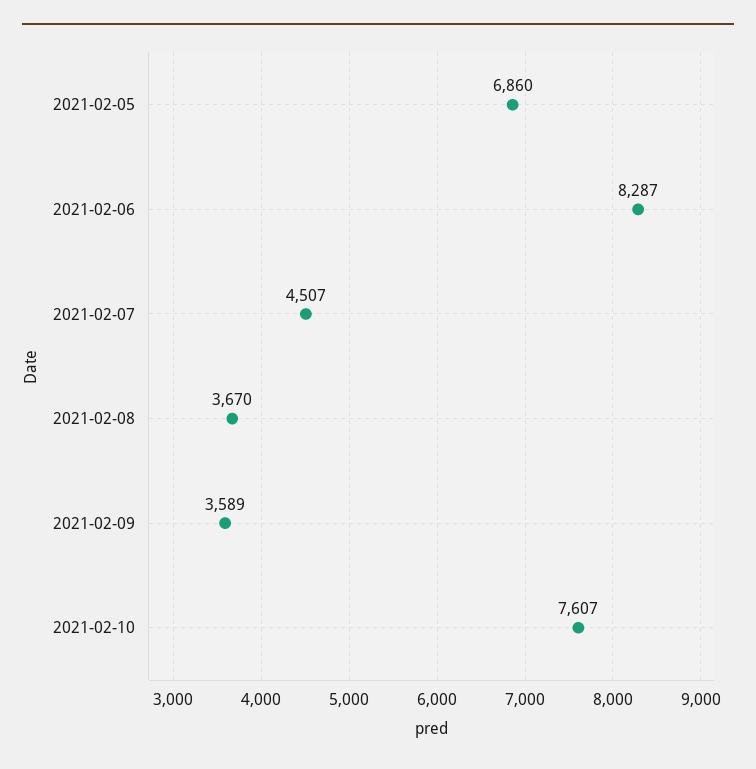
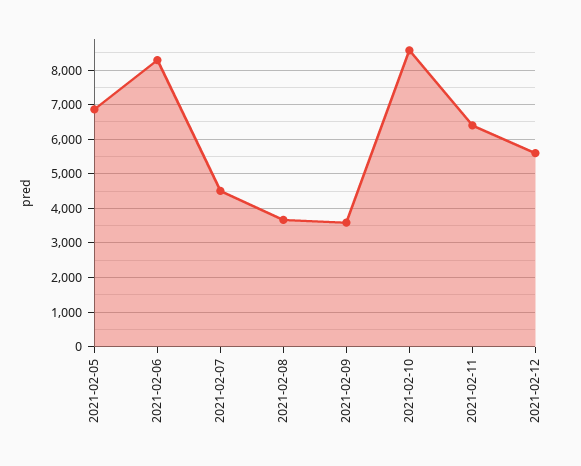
2021-02-10: 7607 -> 8600
2021-02-11: none -> 6400
2021-02-12: none -> 5600

